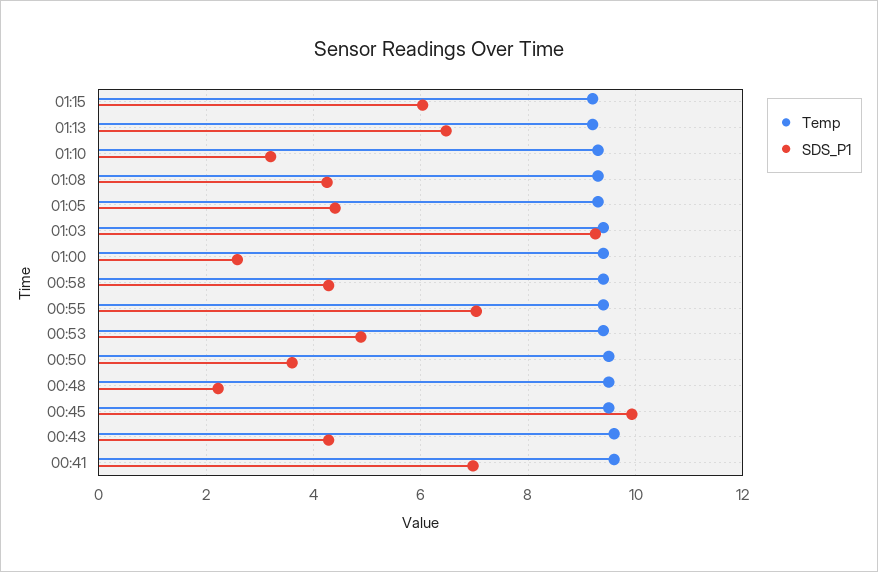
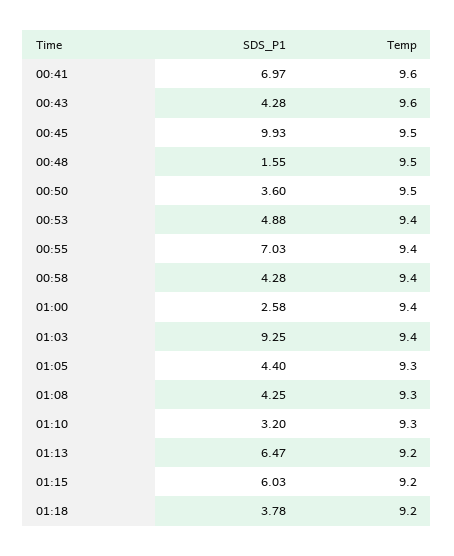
SDS_P1, 00:48: 2.2 -> 1.55
SDS_P1, 01:18: none -> 3.78
Temp, 01:18: none -> 9.2

